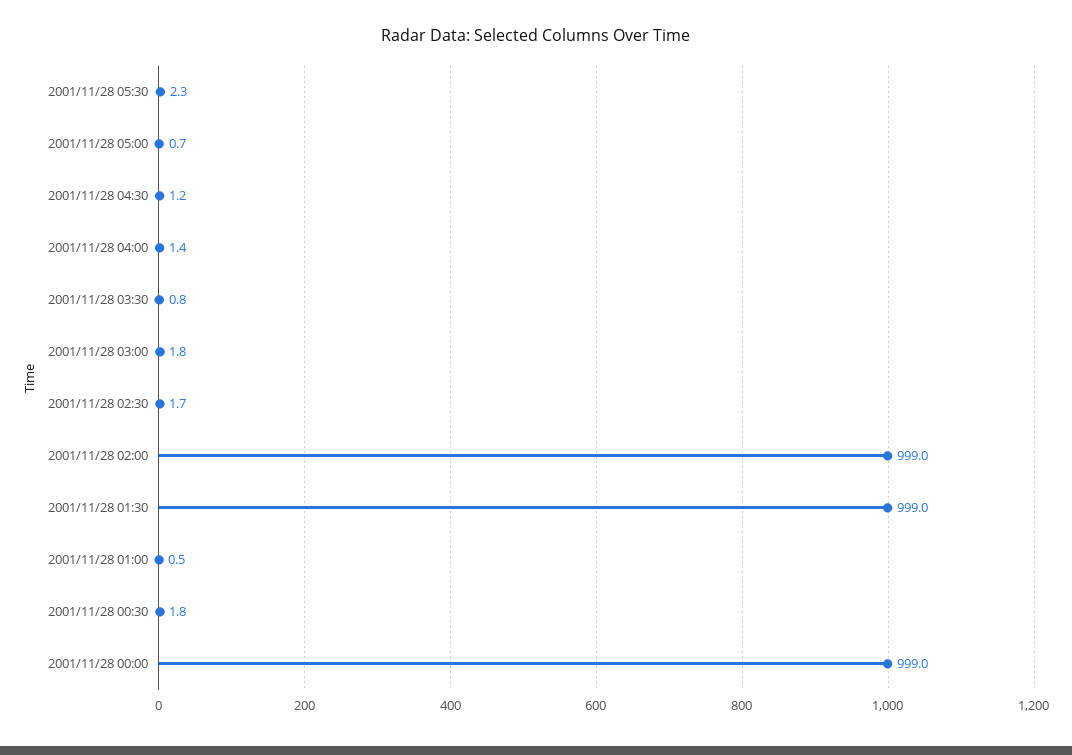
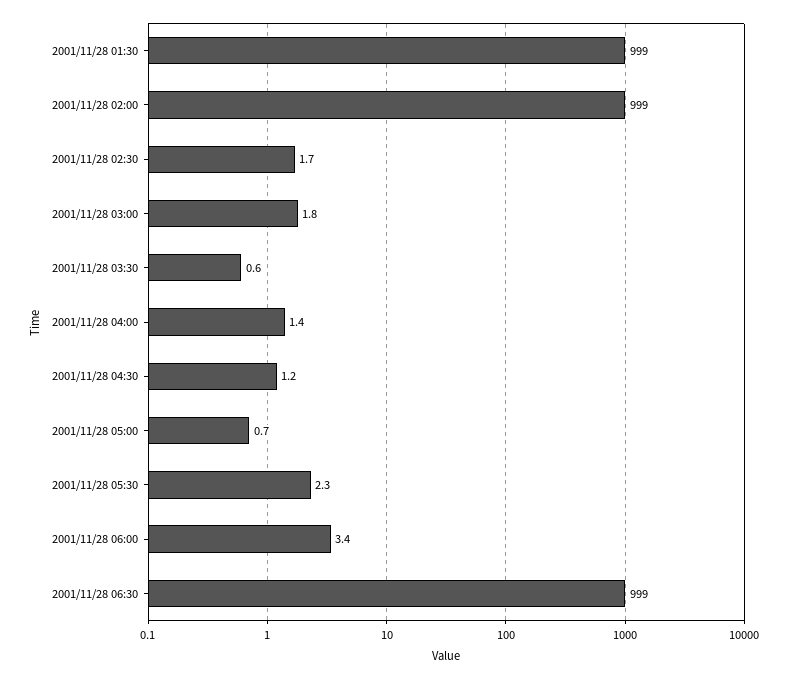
2001/11/28 03:30: 0.8 -> 0.6
2001/11/28 01:00: 0.5 -> none
2001/11/28 00:30: 1.8 -> none
2001/11/28 00:00: 999 -> none
2001/11/28 06:00: none -> 3.4
2001/11/28 06:30: none -> 999

